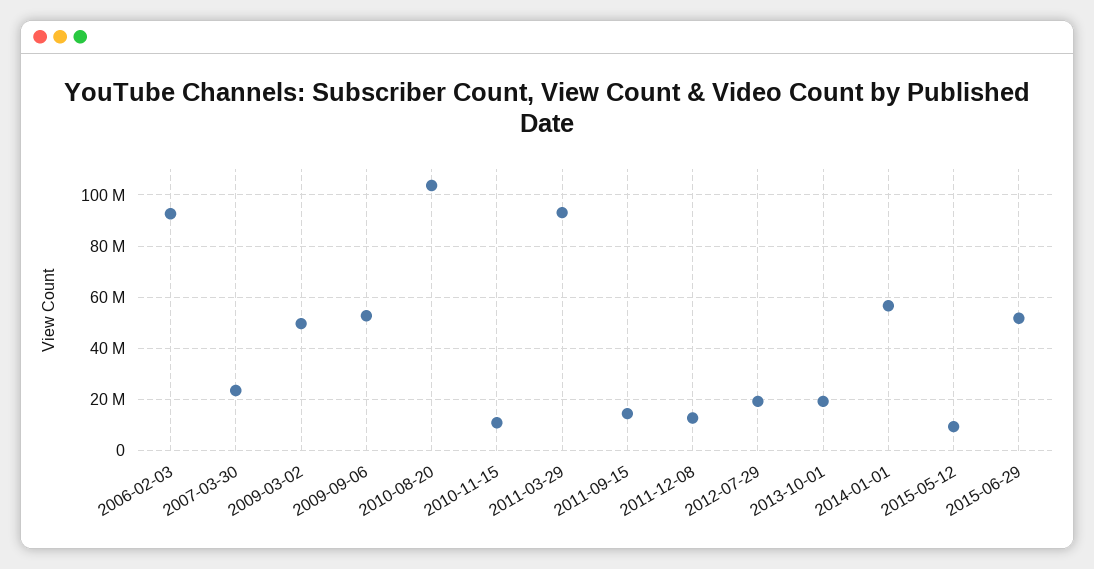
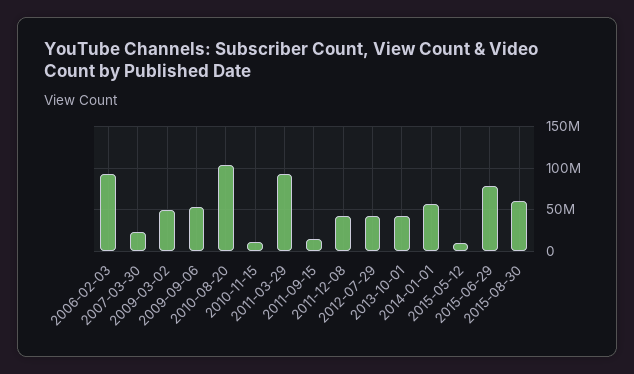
2011-12-08: 12500000 -> 40000000
2012-07-29: 20000000 -> 40000000
2013-10-01: 20000000 -> 40000000
2015-06-29: 52500000 -> 80000000
2015-08-30: none -> 60000000

